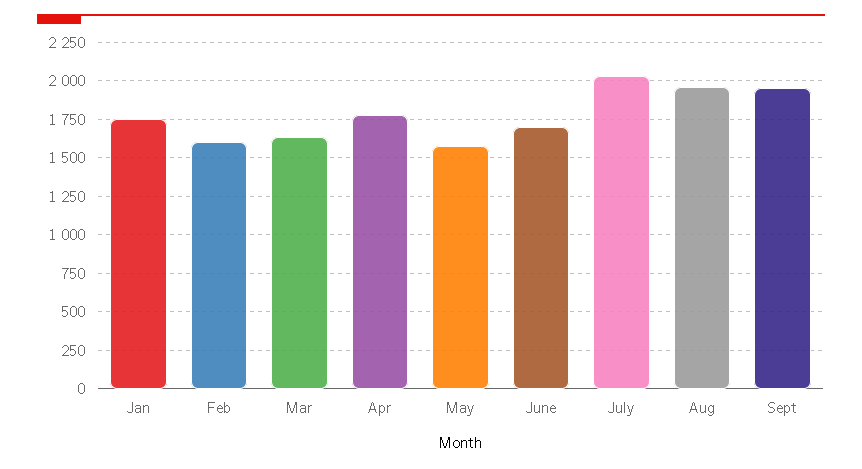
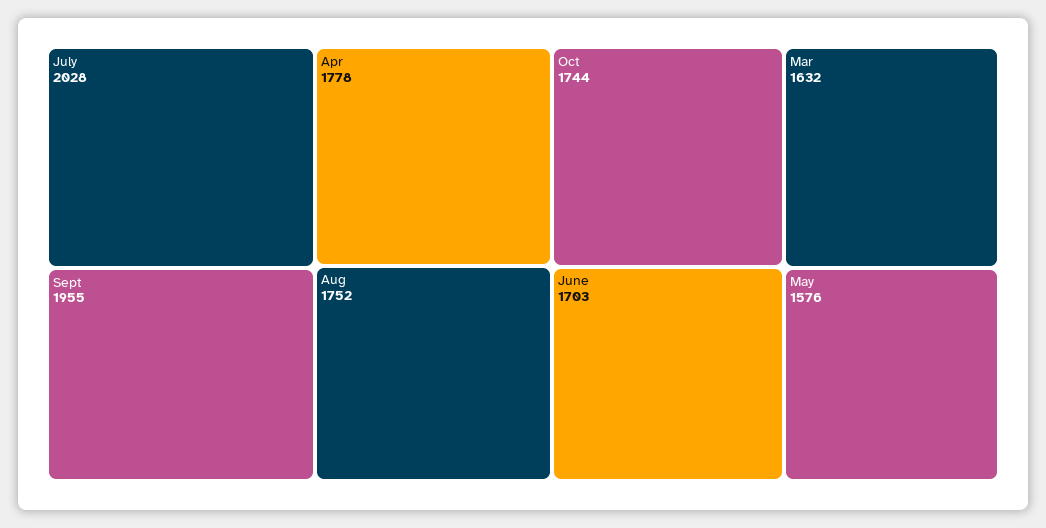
Jan: 1750 -> none
Feb: 1600 -> none
Aug: 1950 -> 1752
Oct: none -> 1744

